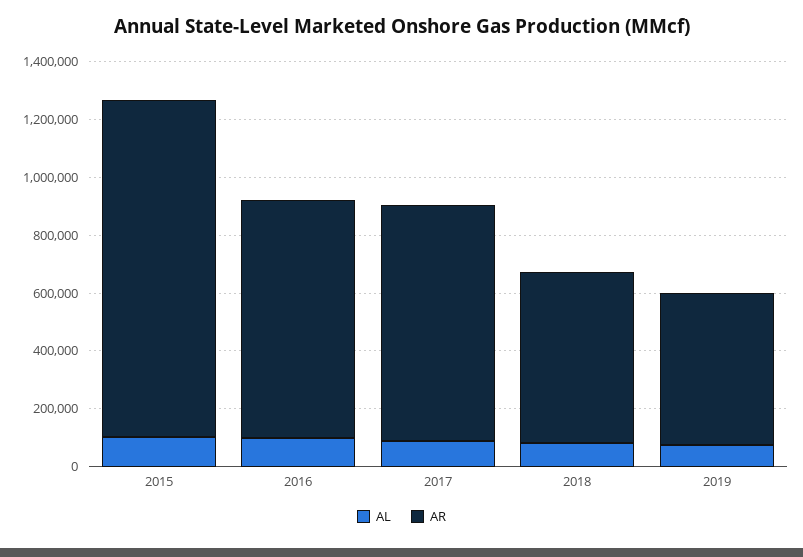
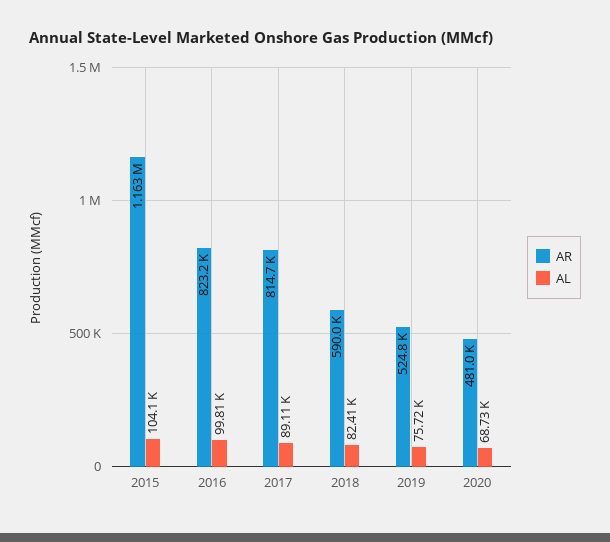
AR, 2020: none -> 481000
AL, 2020: none -> 68730

